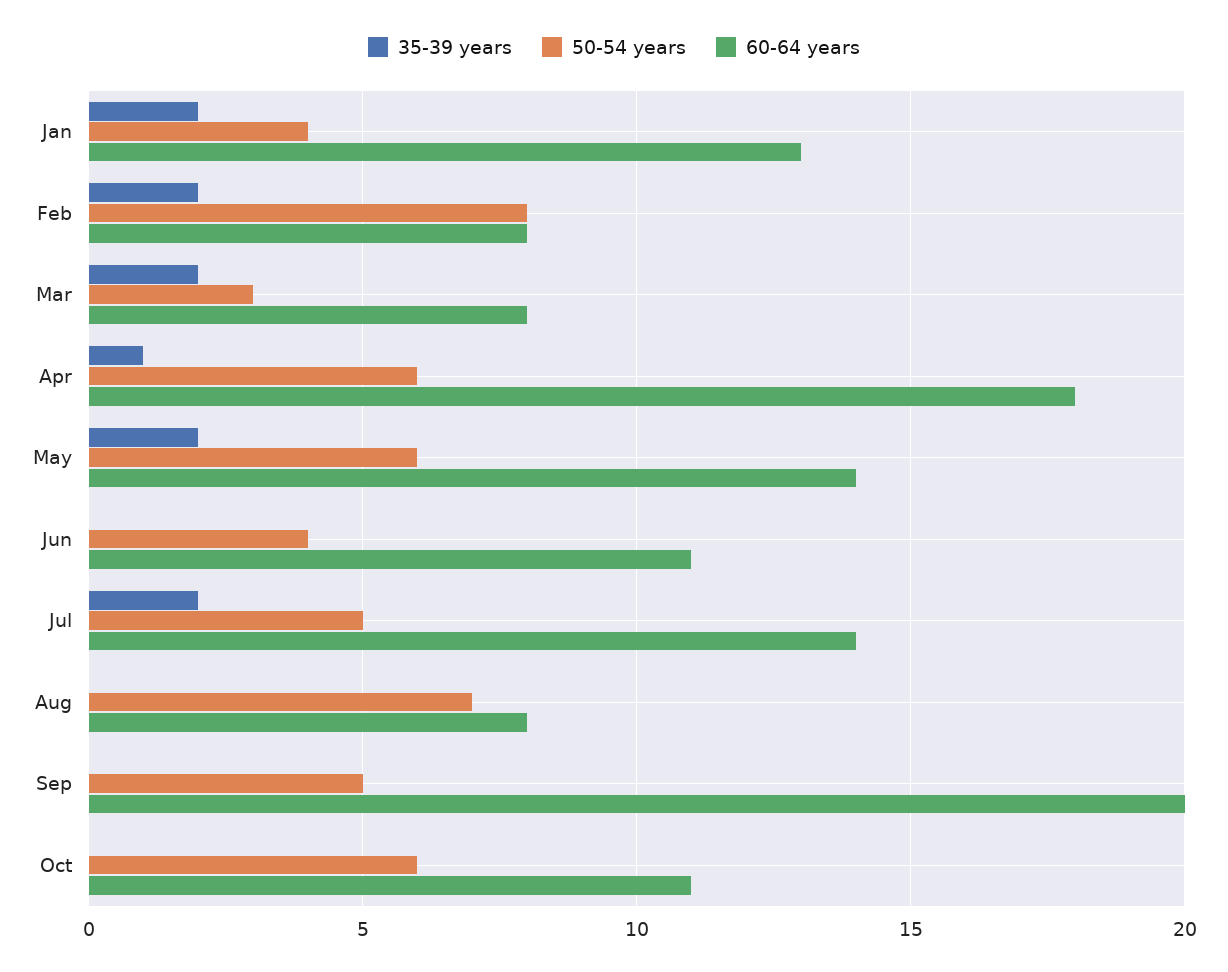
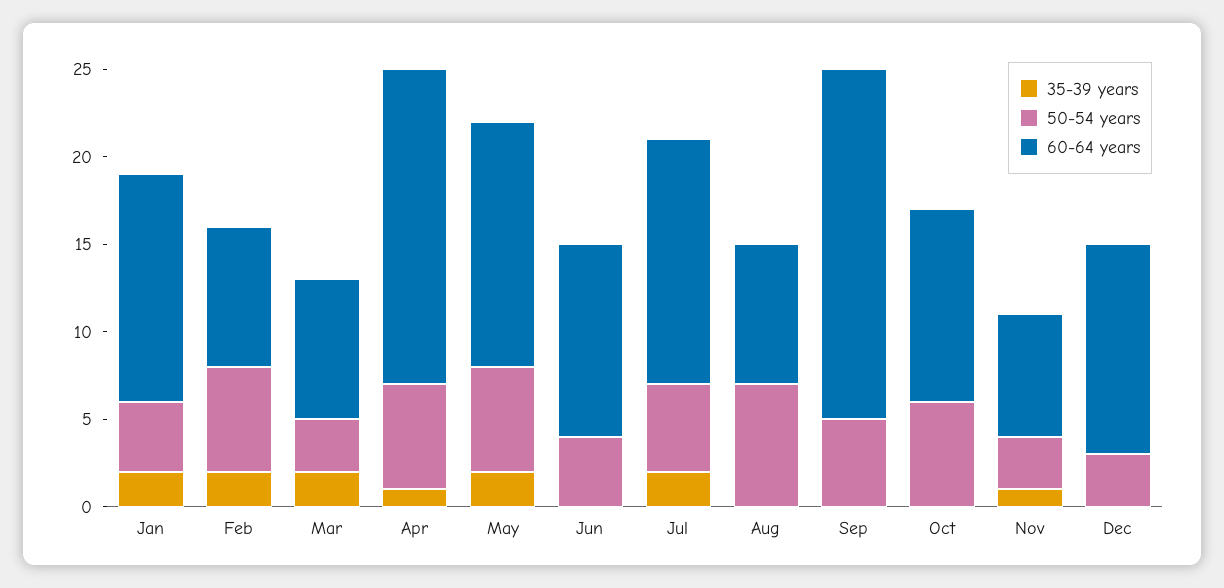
50-54 years, Feb: 8 -> 6
35-39 years, Nov: none -> 1
50-54 years, Nov: none -> 3
60-64 years, Nov: none -> 7
35-39 years, Dec: none -> 0
50-54 years, Dec: none -> 3
60-64 years, Dec: none -> 12

